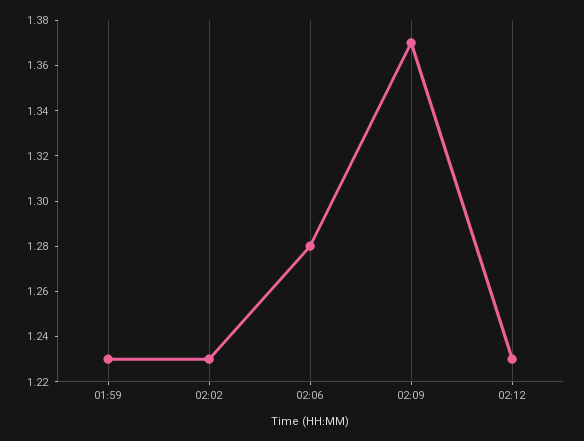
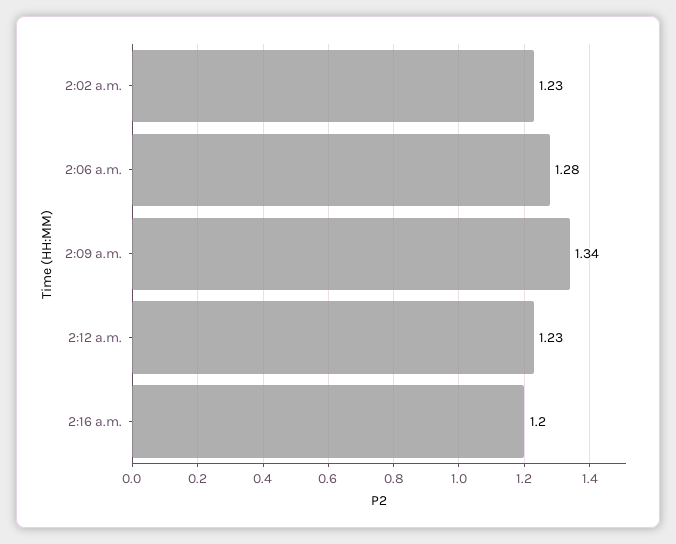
01:59: 1.23 -> none
02:09: 1.37 -> 1.34
2:16 a.m.: none -> 1.2

